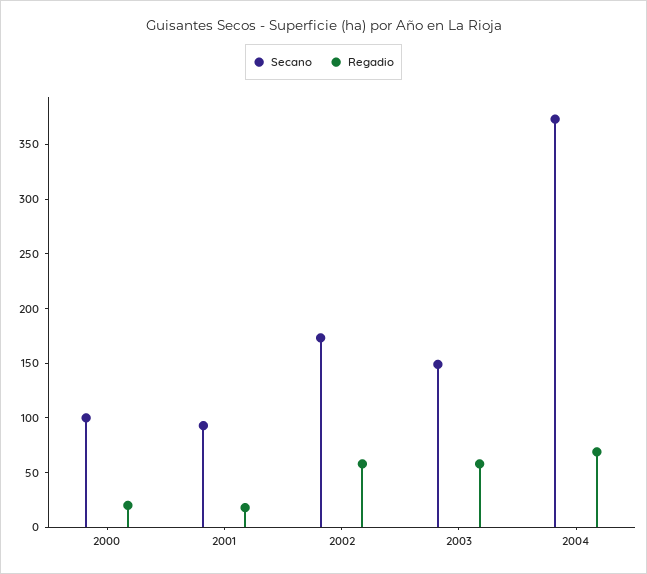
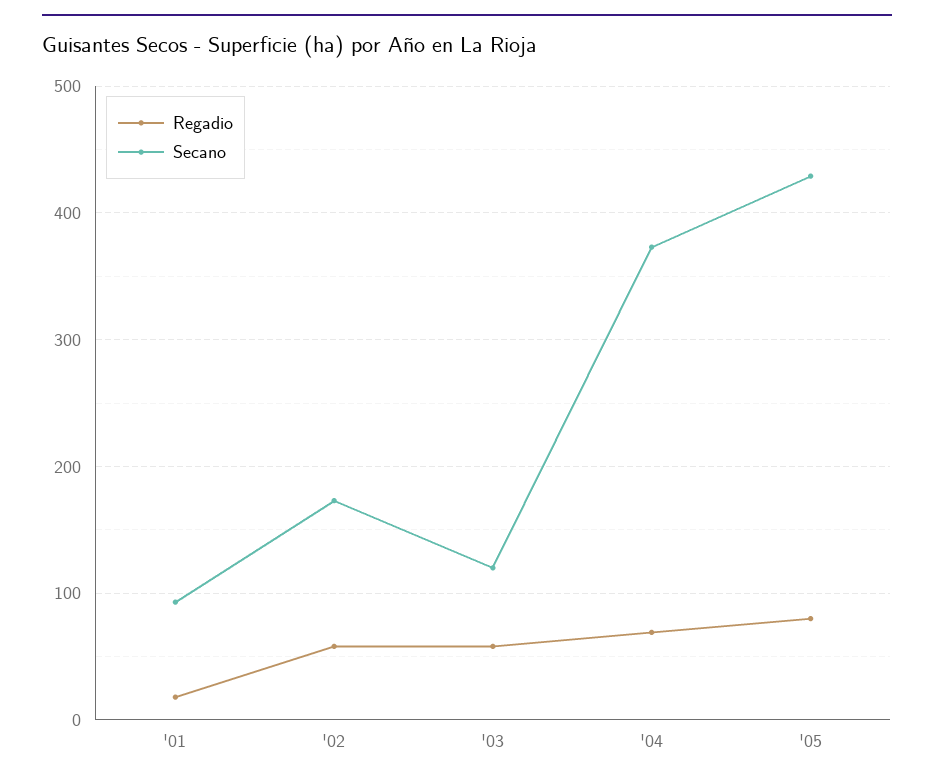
Secano, 2000: 100 -> none
Regadio, 2000: 20 -> none
Secano, 2003: 150 -> 120
Regadio, '05: none -> 80
Secano, '05: none -> 430

